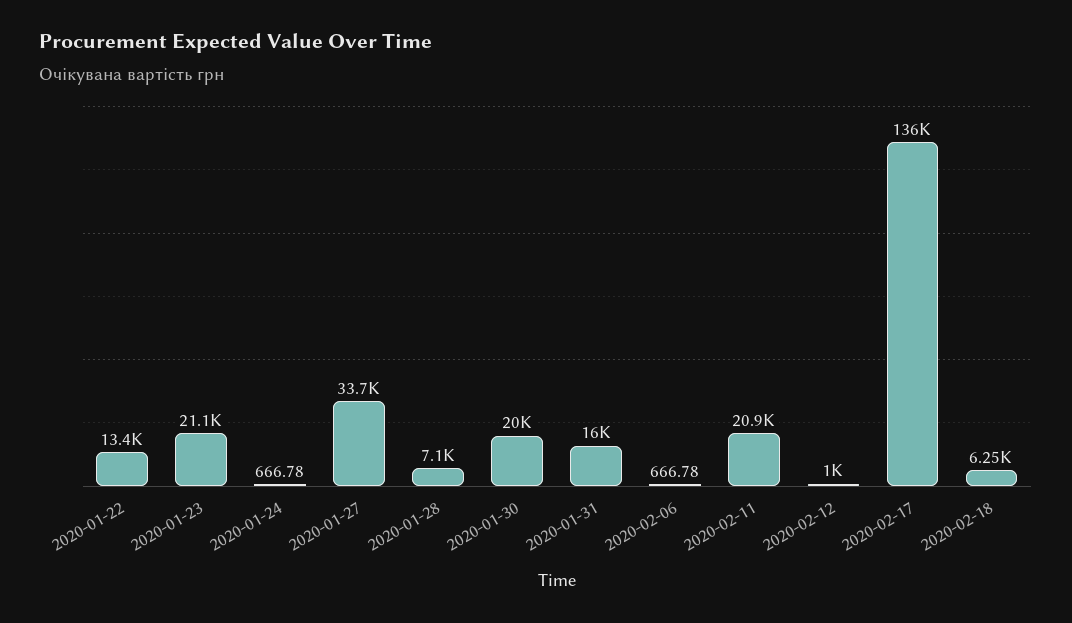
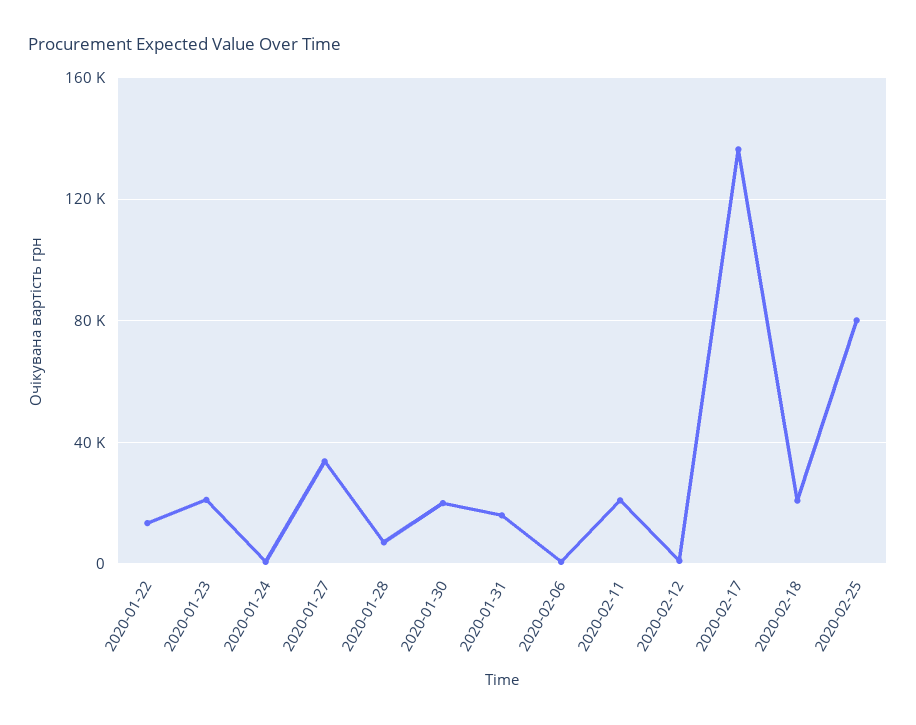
2020-02-18: 6250 -> 20000
2020-02-25: none -> 80000

